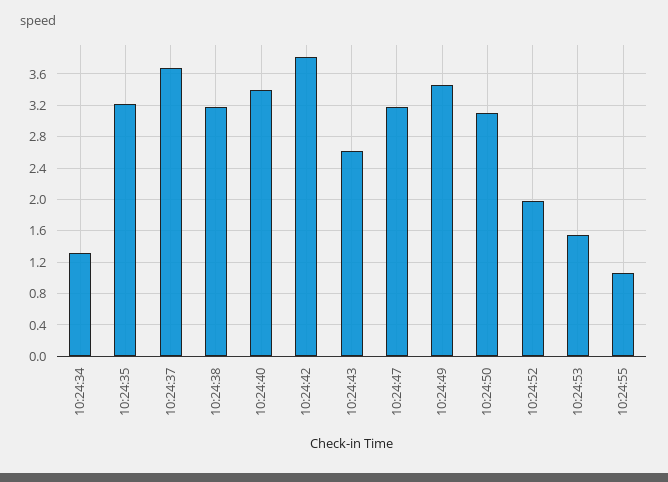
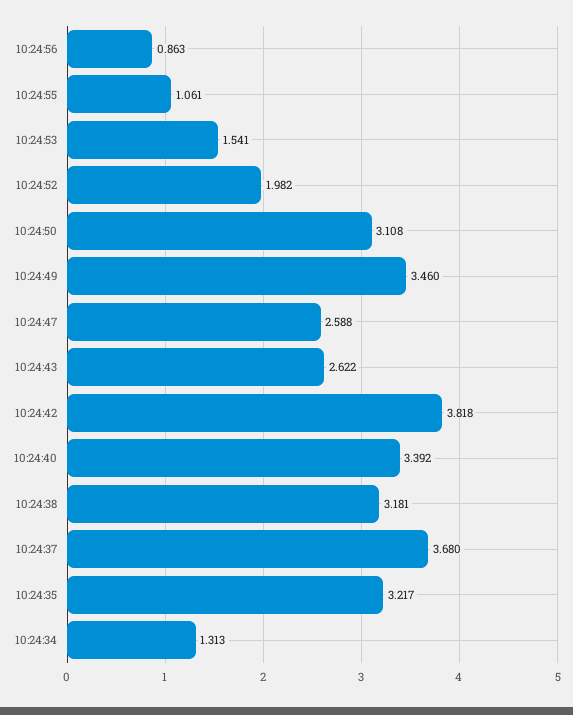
10:24:47: 3.2 -> 2.588
10:24:56: none -> 0.863

